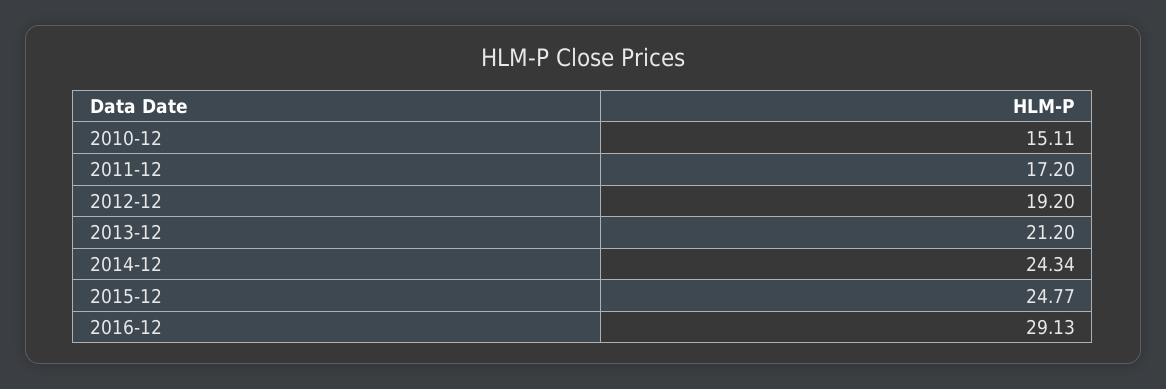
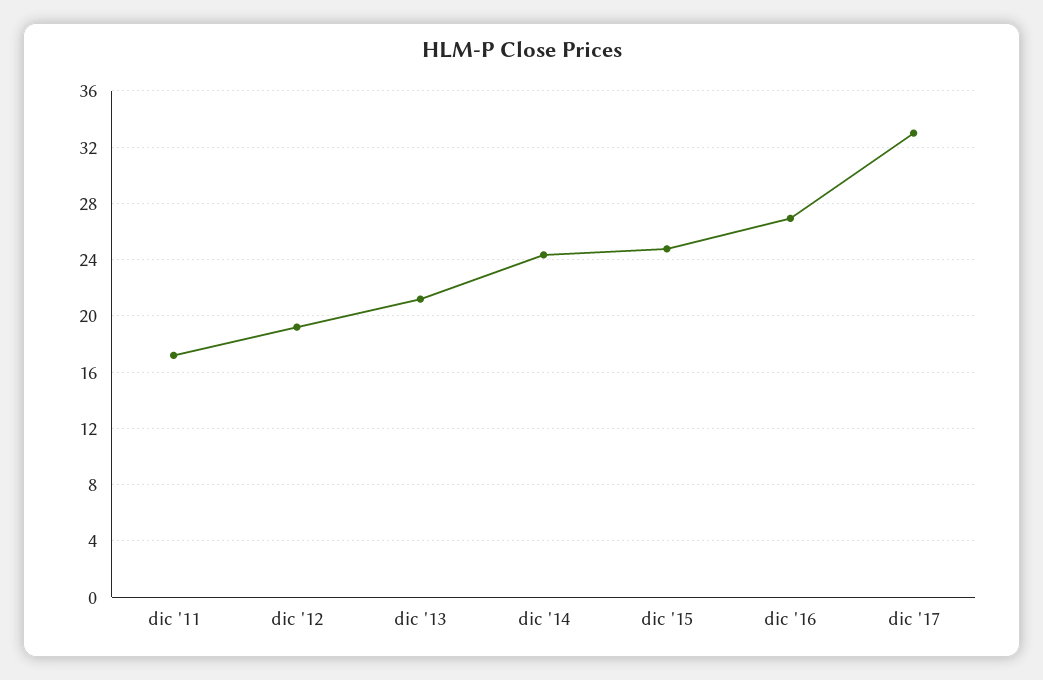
2010-12: 15.11 -> none
2016-12: 29.13 -> 27
dic '17: none -> 33

